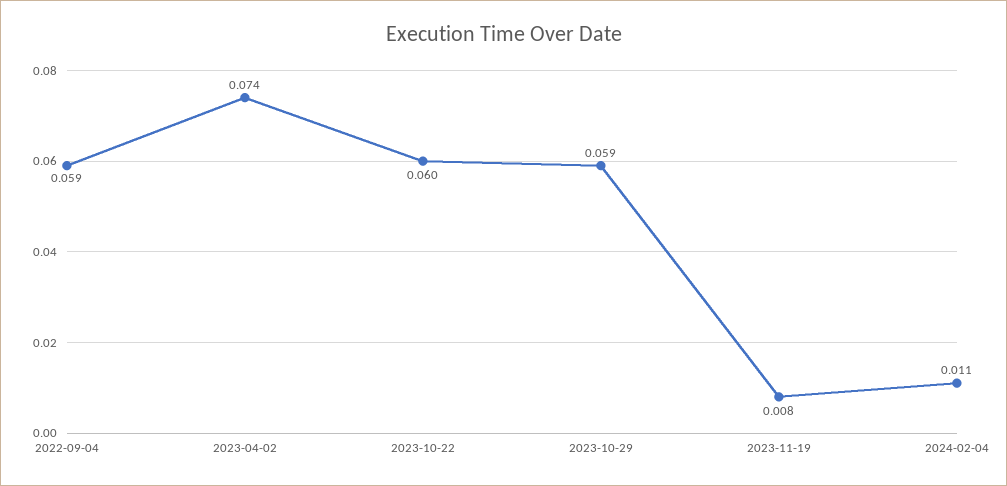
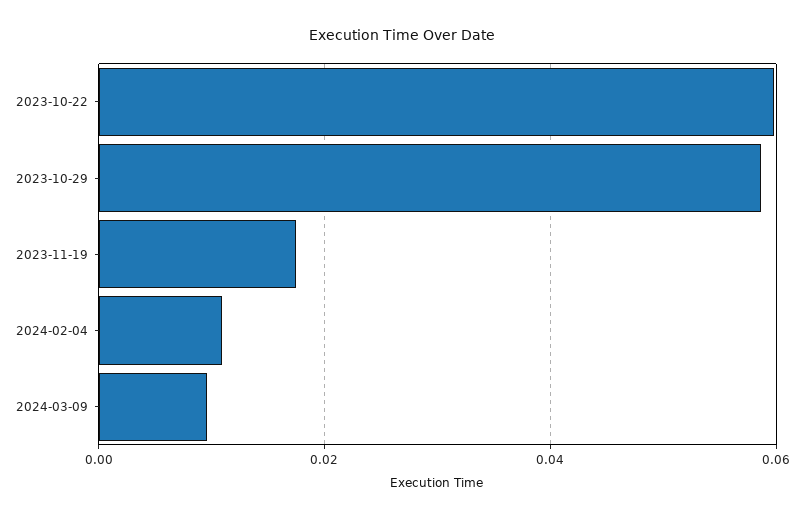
2022-09-04: 0.059 -> none
2023-04-02: 0.074 -> none
2023-11-19: 0.008 -> 0.018
2024-03-09: none -> 0.01

